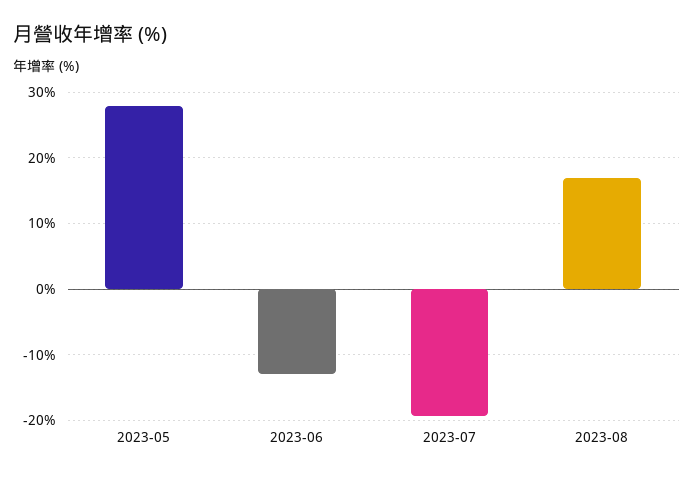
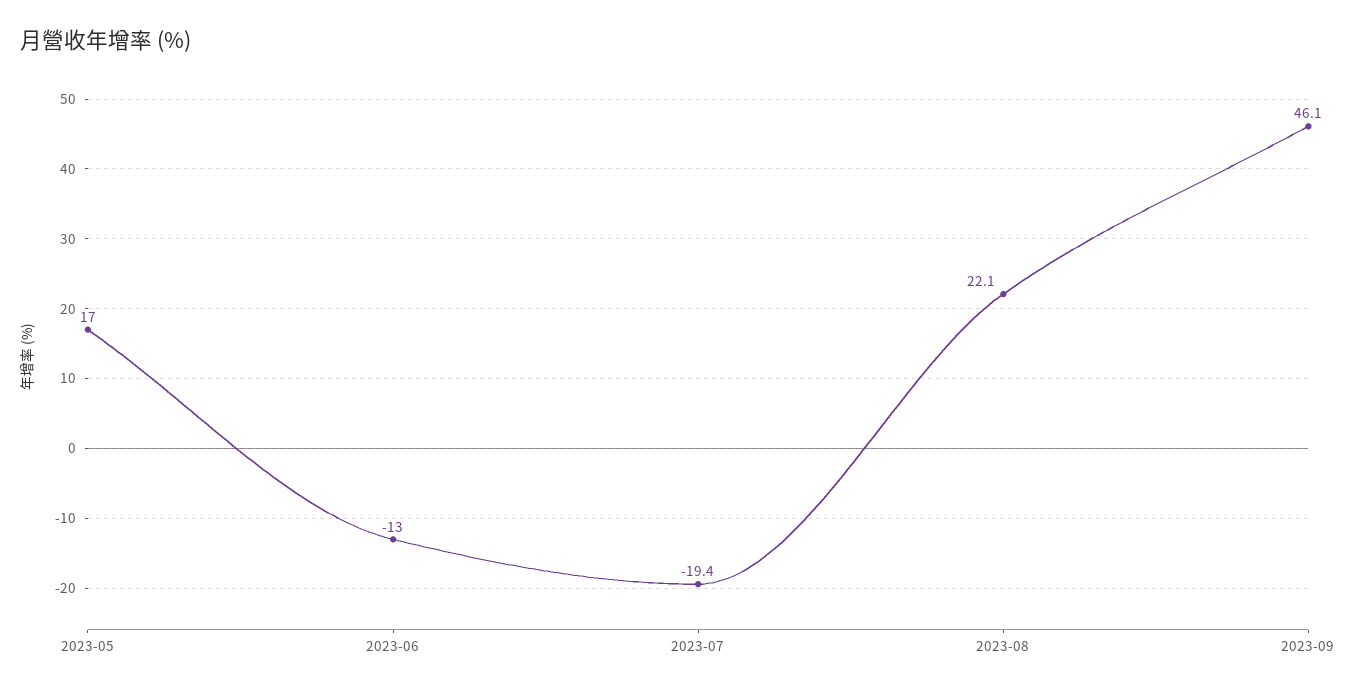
2023-05: 28 -> 17
2023-08: 17 -> 22.1
2023-09: none -> 46.1

